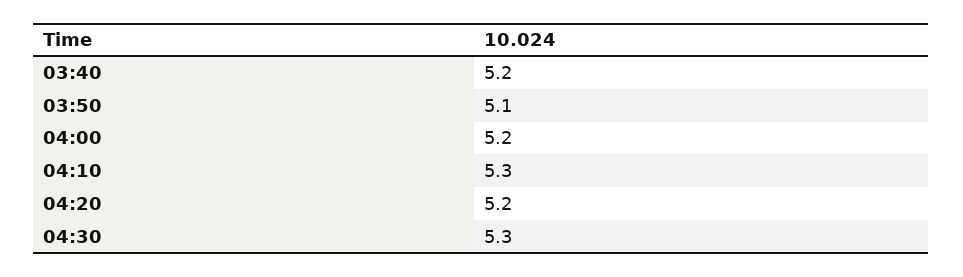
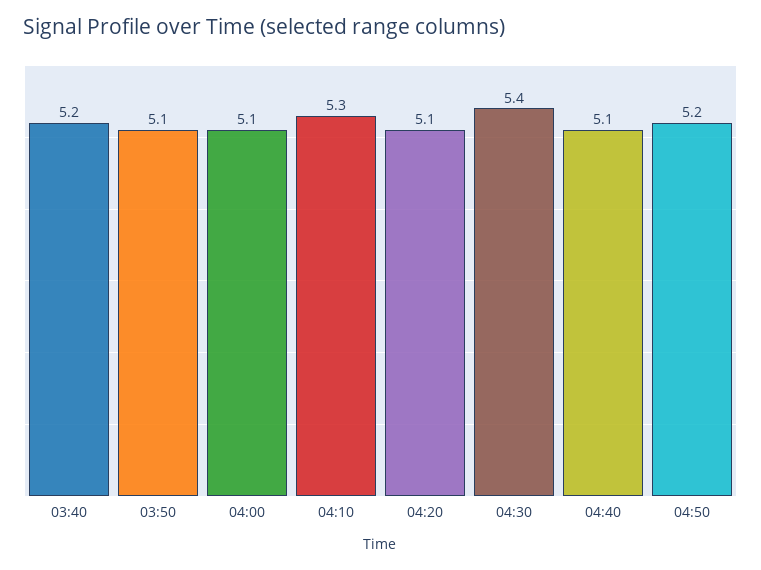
04:00: 5.2 -> 5.1
04:20: 5.2 -> 5.1
04:30: 5.3 -> 5.4
04:40: none -> 5.1
04:50: none -> 5.2

